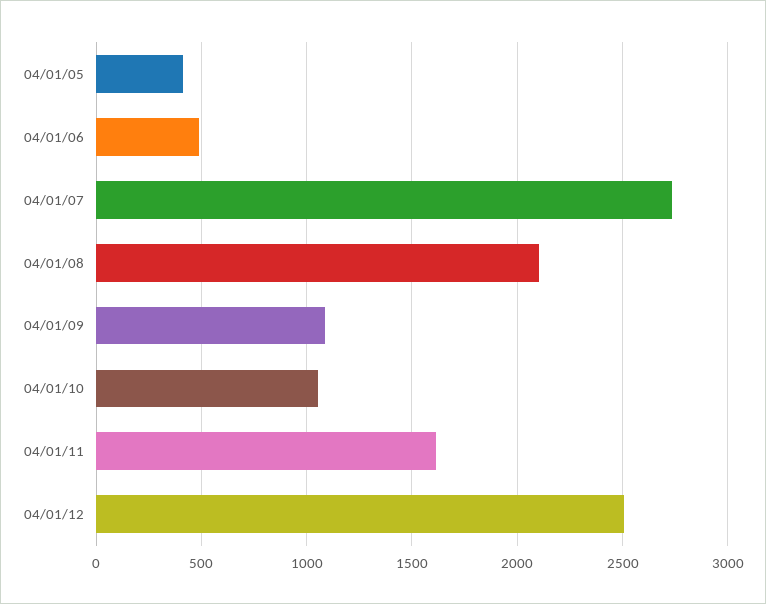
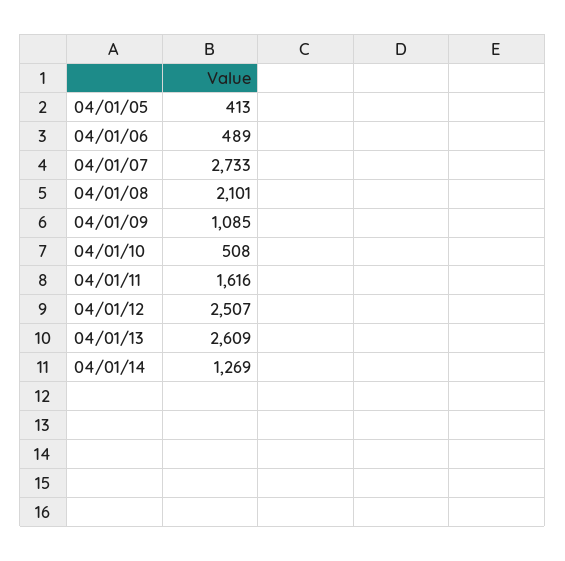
04/01/10: 1050 -> 508
04/01/13: none -> 2609
04/01/14: none -> 1269

